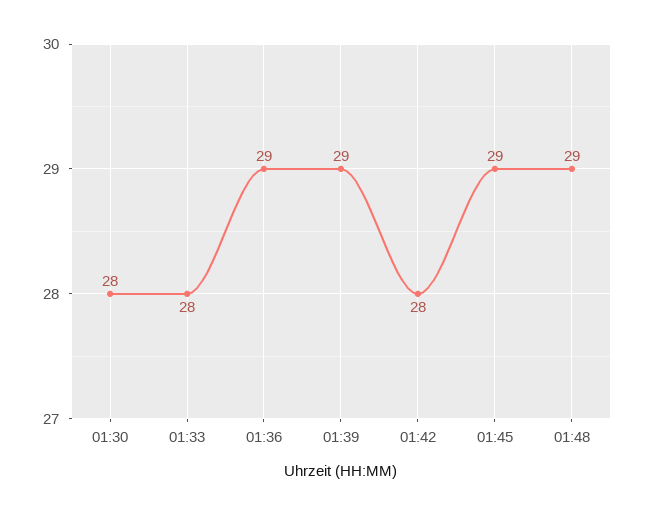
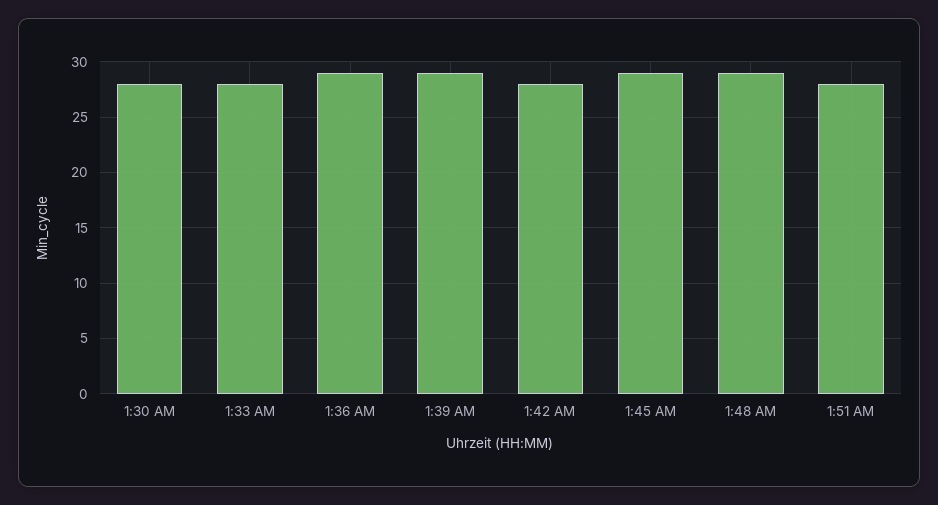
1:51 AM: none -> 28

